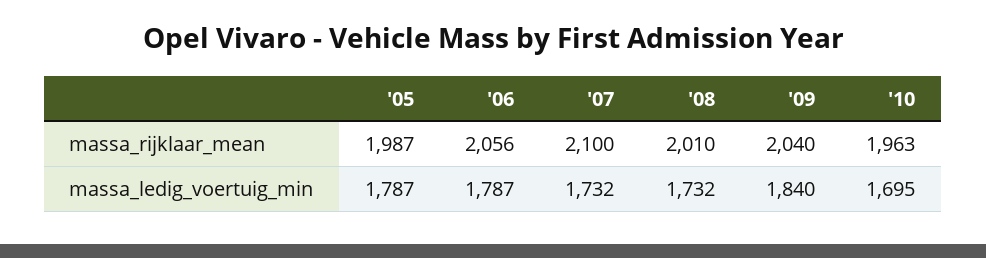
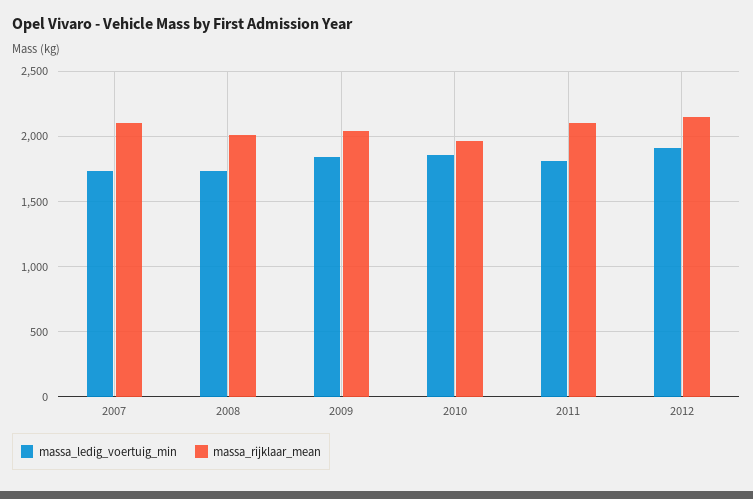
massa_rijklaar_mean, '05: 1987 -> none
massa_rijklaar_mean, '06: 2056 -> none
massa_ledig_voertuig_min, '05: 1787 -> none
massa_ledig_voertuig_min, '06: 1787 -> none
massa_ledig_voertuig_min, '10: 1695 -> 1850
massa_ledig_voertuig_min, 2011: none -> 1800
massa_rijklaar_mean, 2011: none -> 2100
massa_ledig_voertuig_min, 2012: none -> 1900
massa_rijklaar_mean, 2012: none -> 2150

